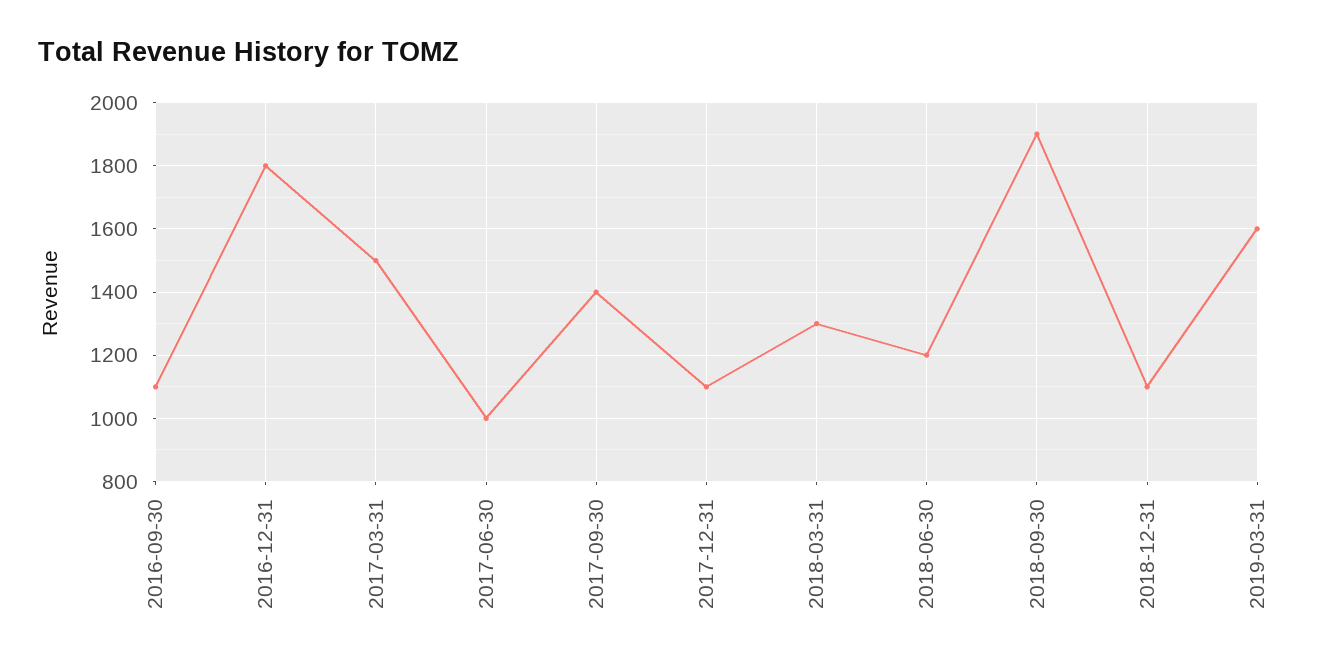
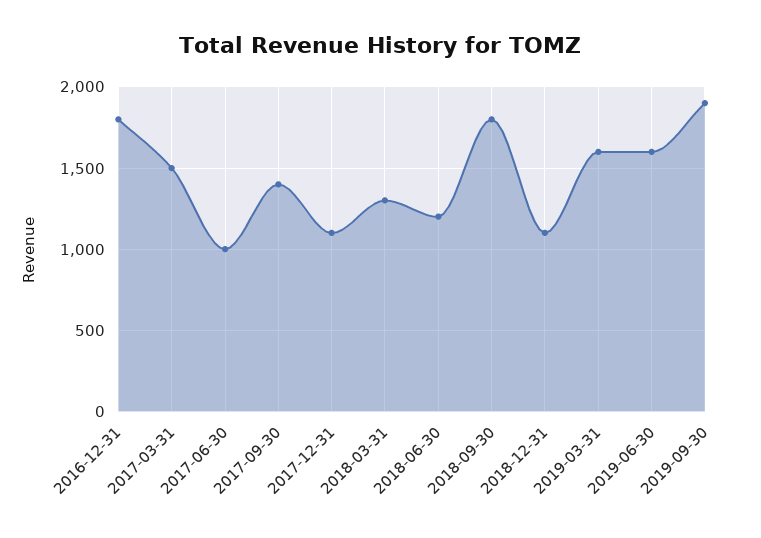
2016-09-30: 1100 -> none
2018-09-30: 1900 -> 1800
2019-06-30: none -> 1600
2019-09-30: none -> 1900

